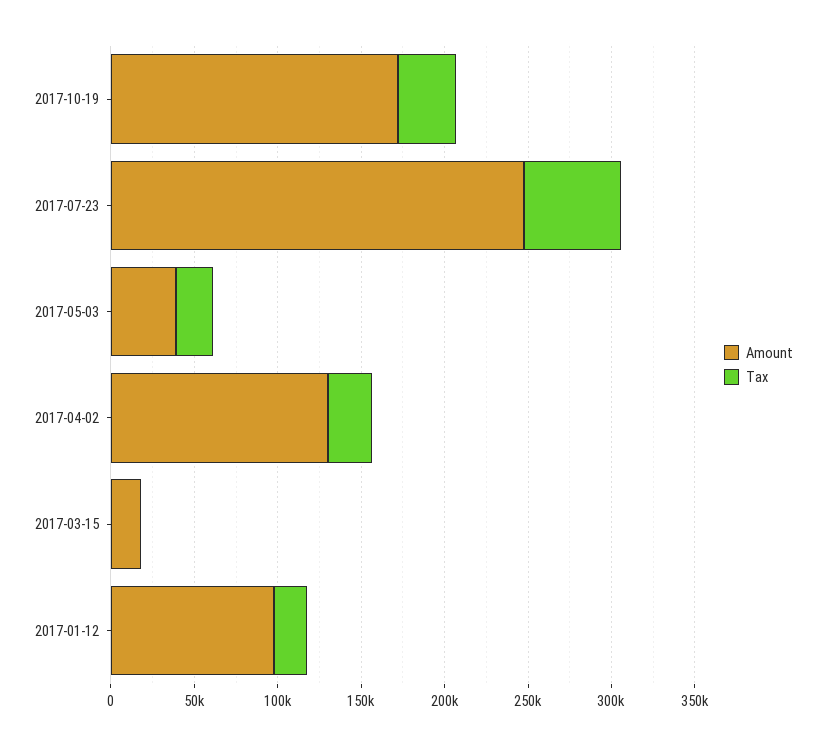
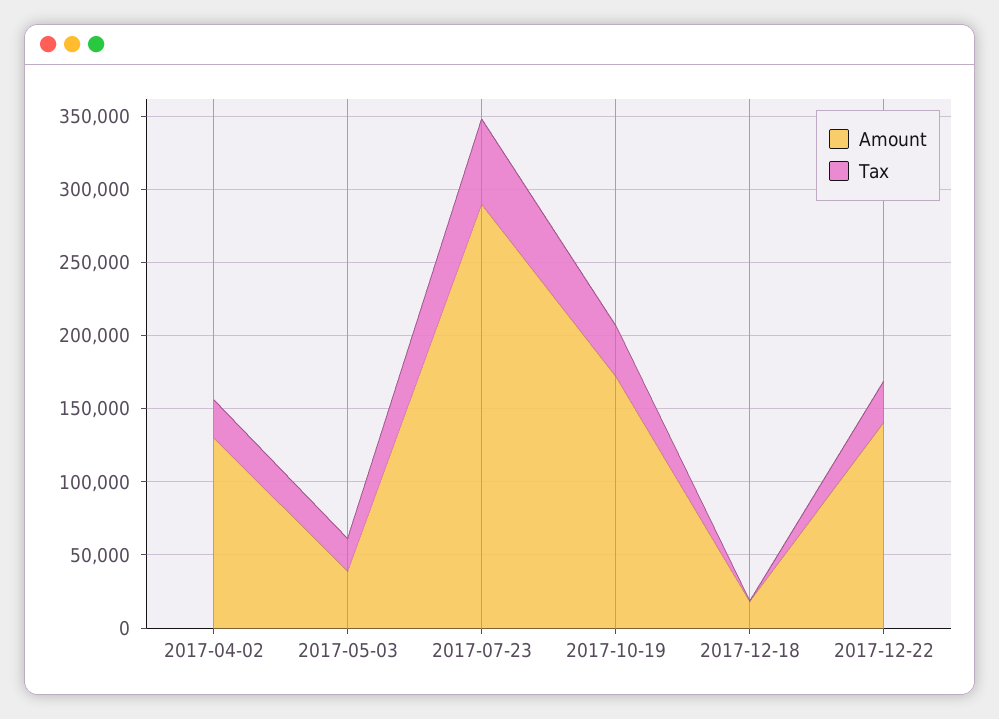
Amount, 2017-07-23: 250000 -> 290000
Amount, 2017-03-15: 20000 -> none
Tax, 2017-03-15: 0 -> none
Amount, 2017-01-12: 100000 -> none
Tax, 2017-01-12: 20000 -> none
Amount, 2017-12-18: none -> 20000
Tax, 2017-12-18: none -> 0
Amount, 2017-12-22: none -> 140000
Tax, 2017-12-22: none -> 30000

